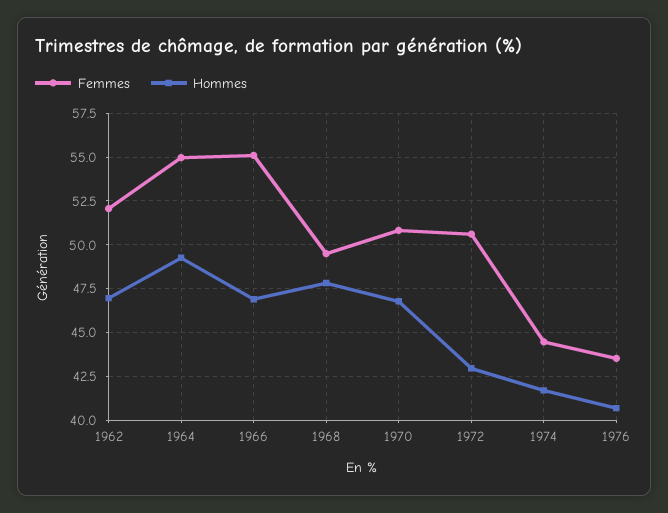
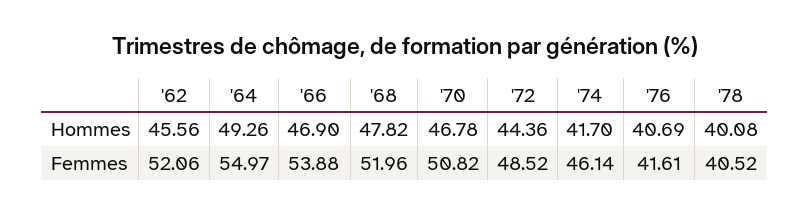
Hommes, 1962: 47 -> 45.56
Femmes, 1966: 55 -> 53.88
Femmes, 1968: 49.5 -> 51.96
Femmes, 1972: 50.5 -> 48.52
Hommes, 1972: 43 -> 44.36
Femmes, 1974: 44.5 -> 46.14
Femmes, 1976: 43.5 -> 41.61
Hommes, '78: none -> 40.08
Femmes, '78: none -> 40.52

